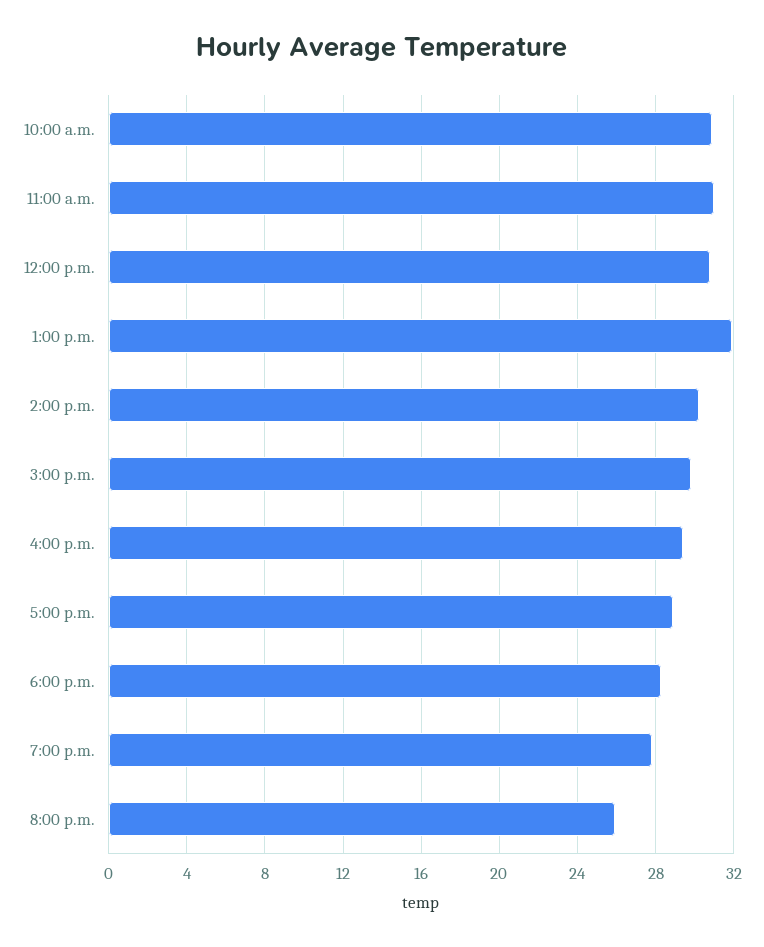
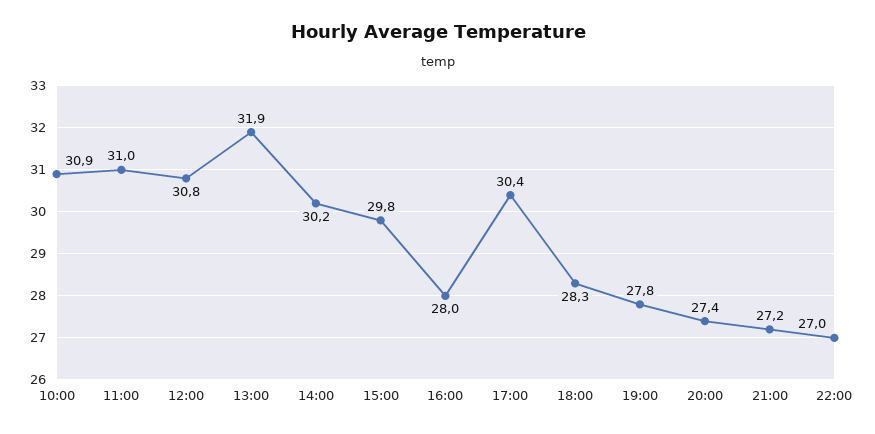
4:00 p.m.: 29.5 -> 28
5:00 p.m.: 29 -> 30.4
8:00 p.m.: 26 -> 27.4
21:00: none -> 27.2
22:00: none -> 27

